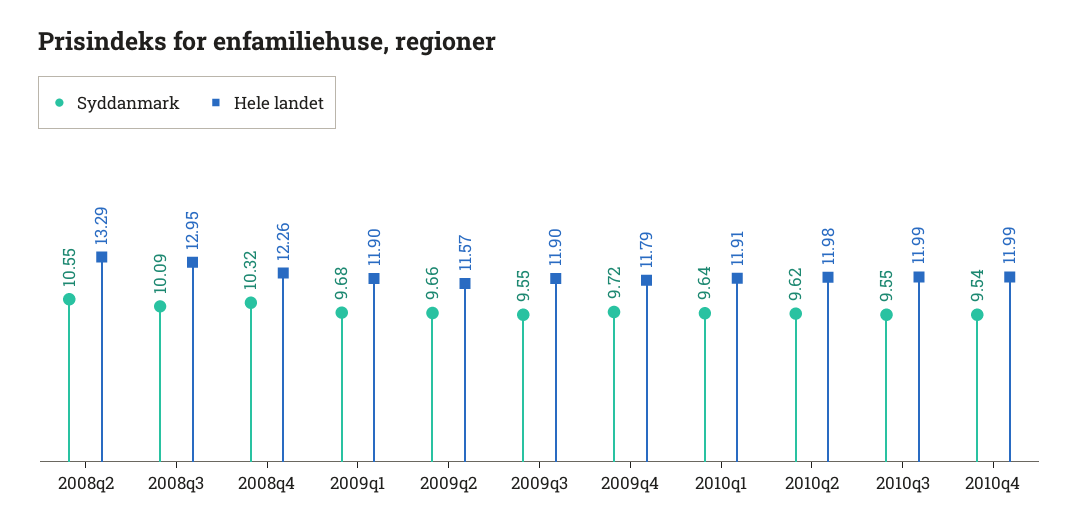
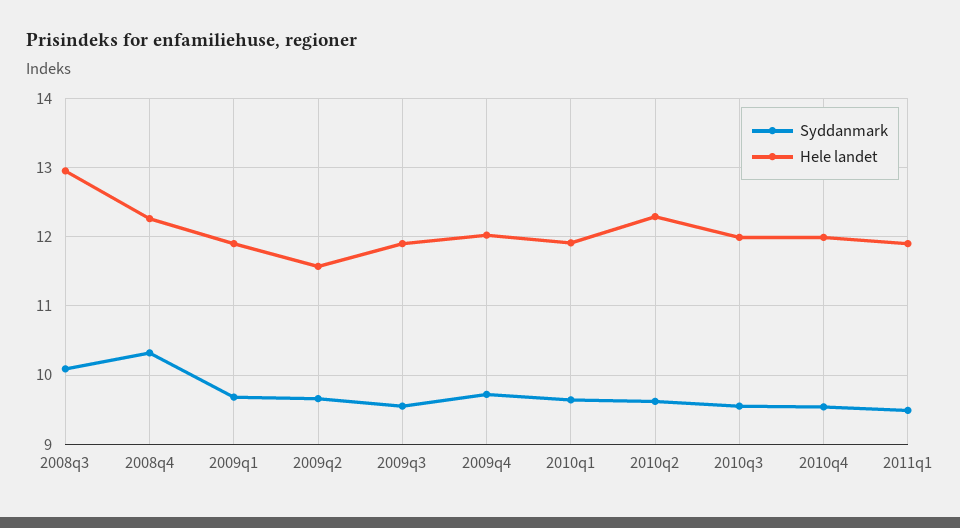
Syddanmark, 2008q2: 10.55 -> none
Hele landet, 2008q2: 13.29 -> none
Hele landet, 2009q4: 11.79 -> 12
Hele landet, 2010q2: 11.98 -> 12.3
Syddanmark, 2011q1: none -> 9.5
Hele landet, 2011q1: none -> 11.9

